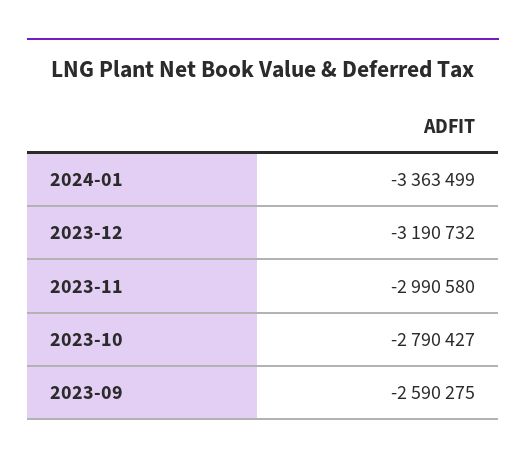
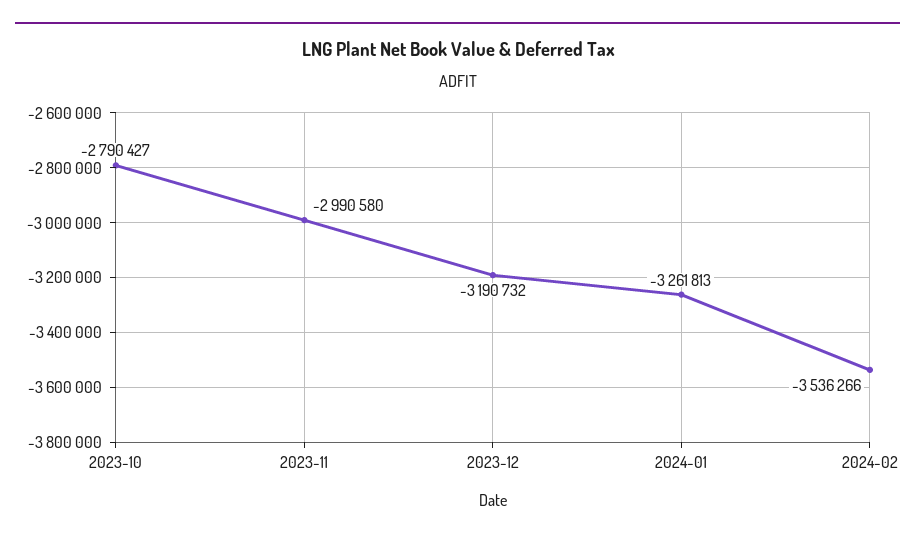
2024-01: -3363499 -> -3261813
2023-09: -2590275 -> none
2024-02: none -> -3536266

